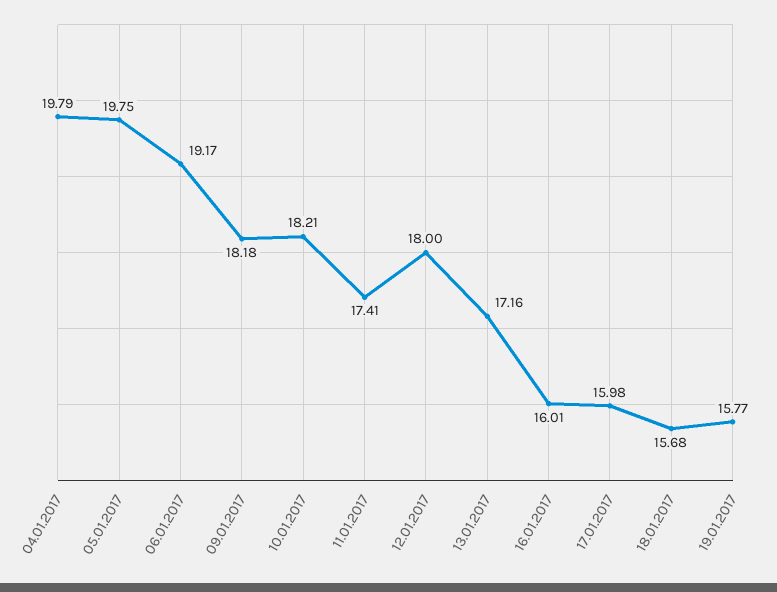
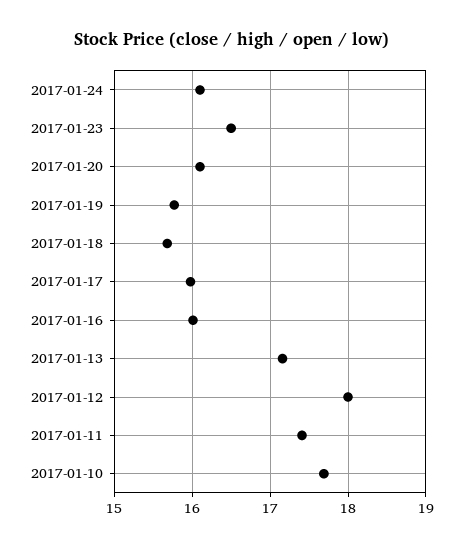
04.01.2017: 19.79 -> none
05.01.2017: 19.75 -> none
06.01.2017: 19.17 -> none
09.01.2017: 18.18 -> none
10.01.2017: 18.21 -> 17.7
2017-01-24: none -> 16.1
2017-01-23: none -> 16.5
2017-01-20: none -> 16.1

